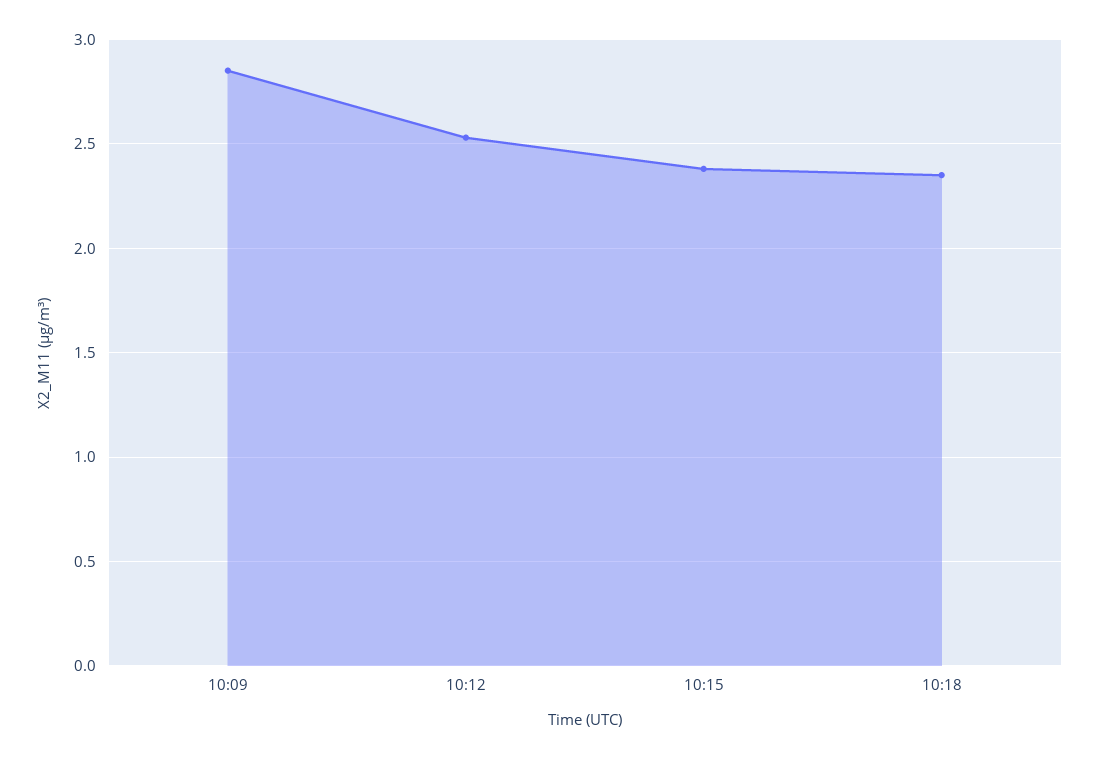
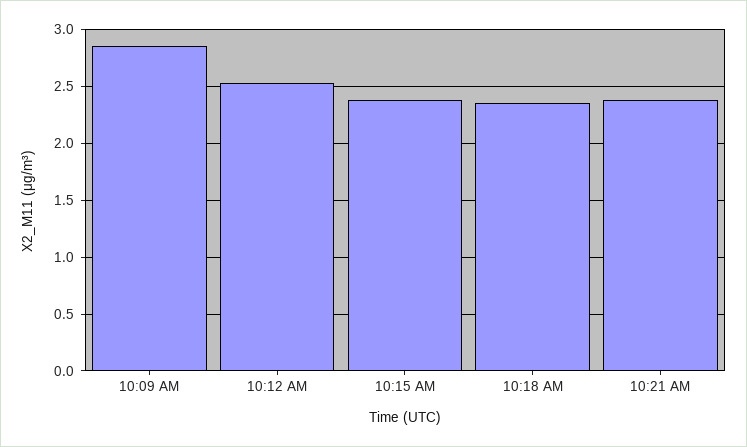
10:21 AM: none -> 2.4

